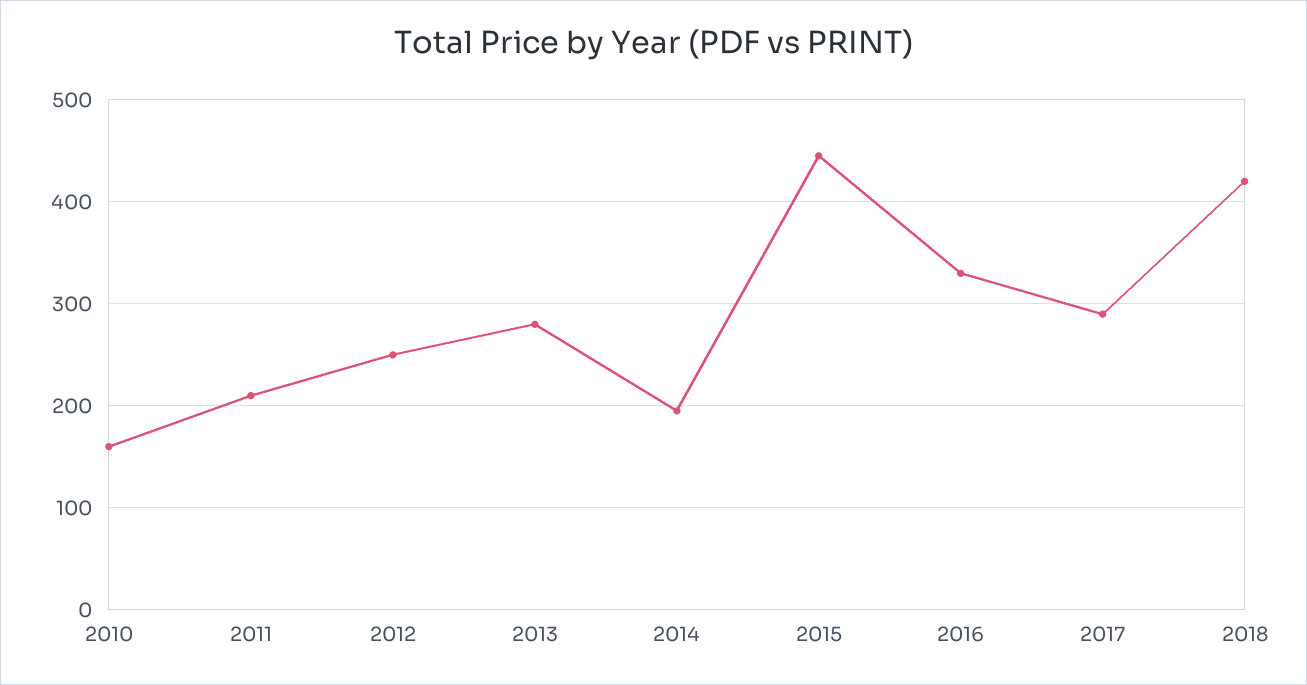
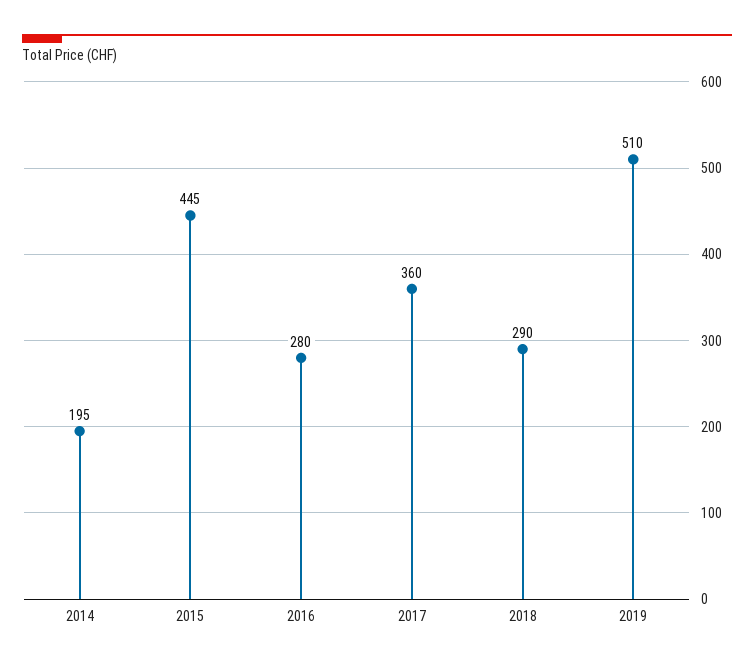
2010: 160 -> none
2011: 210 -> none
2012: 250 -> none
2013: 280 -> none
2016: 330 -> 280
2017: 290 -> 360
2018: 420 -> 290
2019: none -> 510

